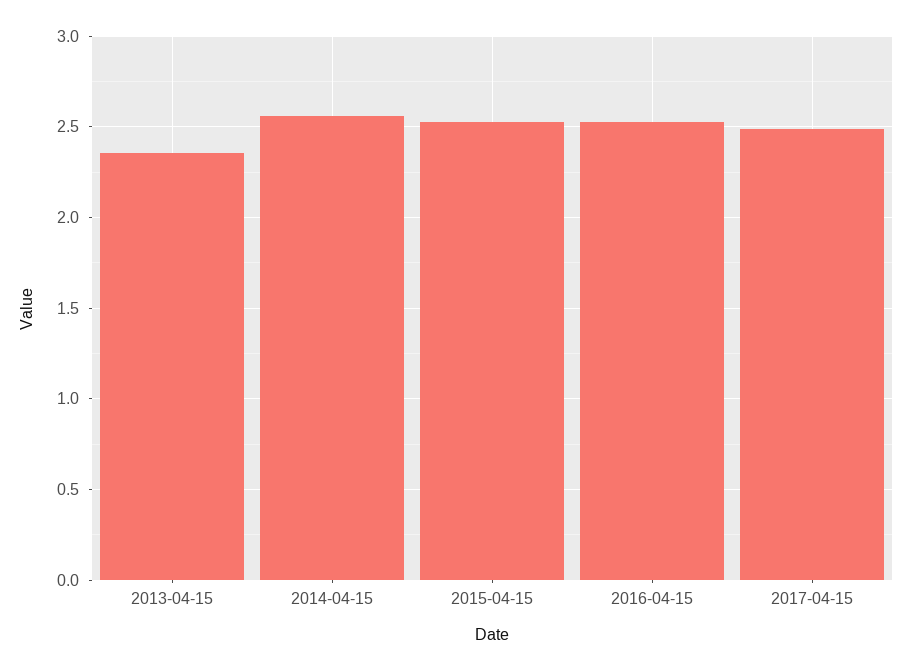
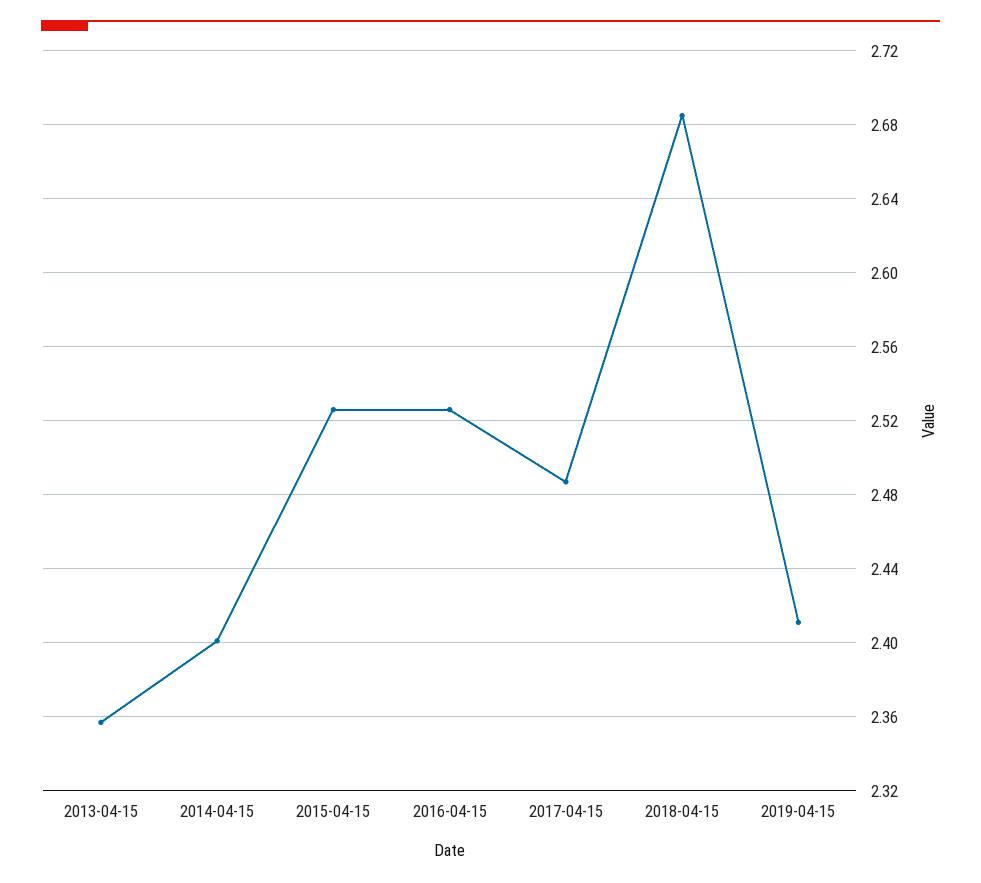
2014-04-15: 2.55 -> 2.4
2018-04-15: none -> 2.685
2019-04-15: none -> 2.41

